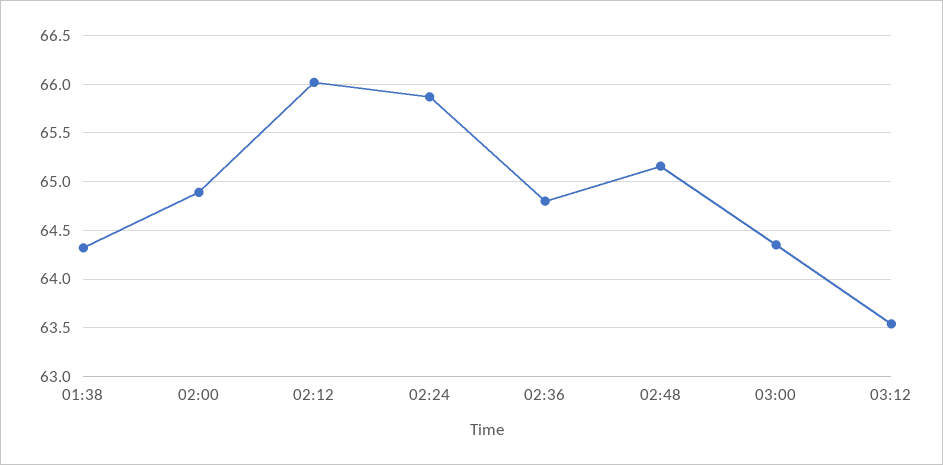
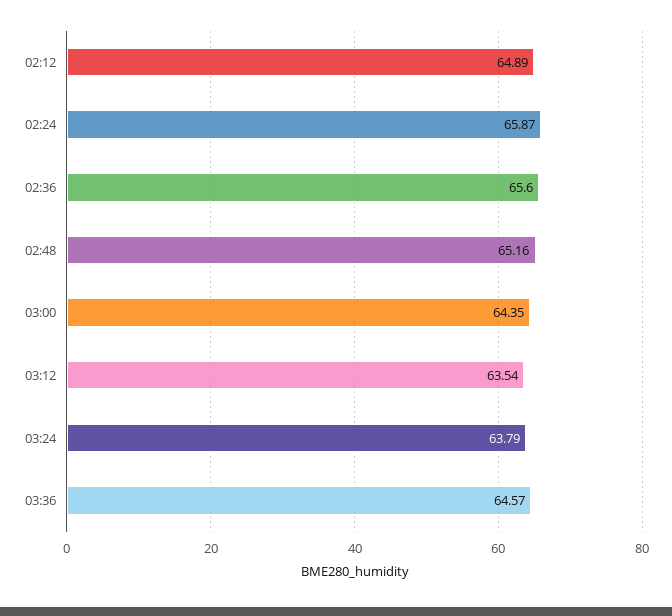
01:38: 64.3 -> none
02:00: 64.9 -> none
02:12: 66 -> 64.89
02:36: 64.8 -> 65.6
03:24: none -> 63.79
03:36: none -> 64.57

